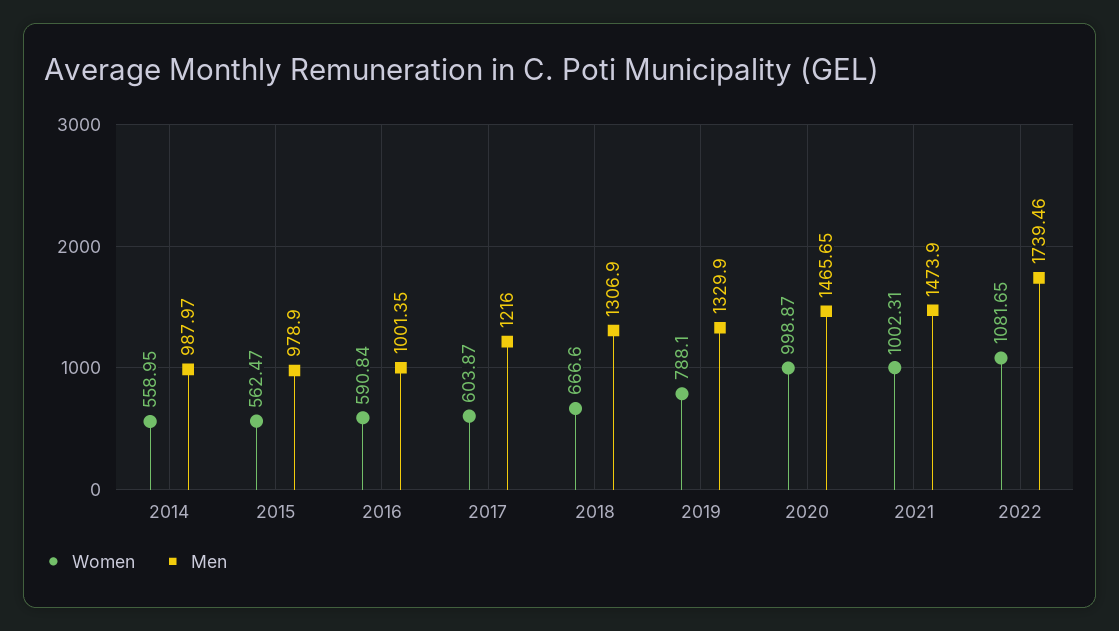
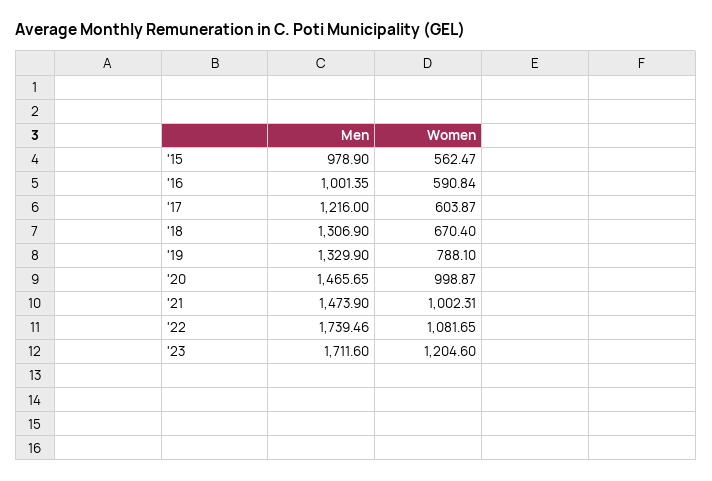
Women, 2014: 558.95 -> none
Men, 2014: 987.97 -> none
Women, 2018: 666.6 -> 670.4
Men, '23: none -> 1711.6
Women, '23: none -> 1204.6

